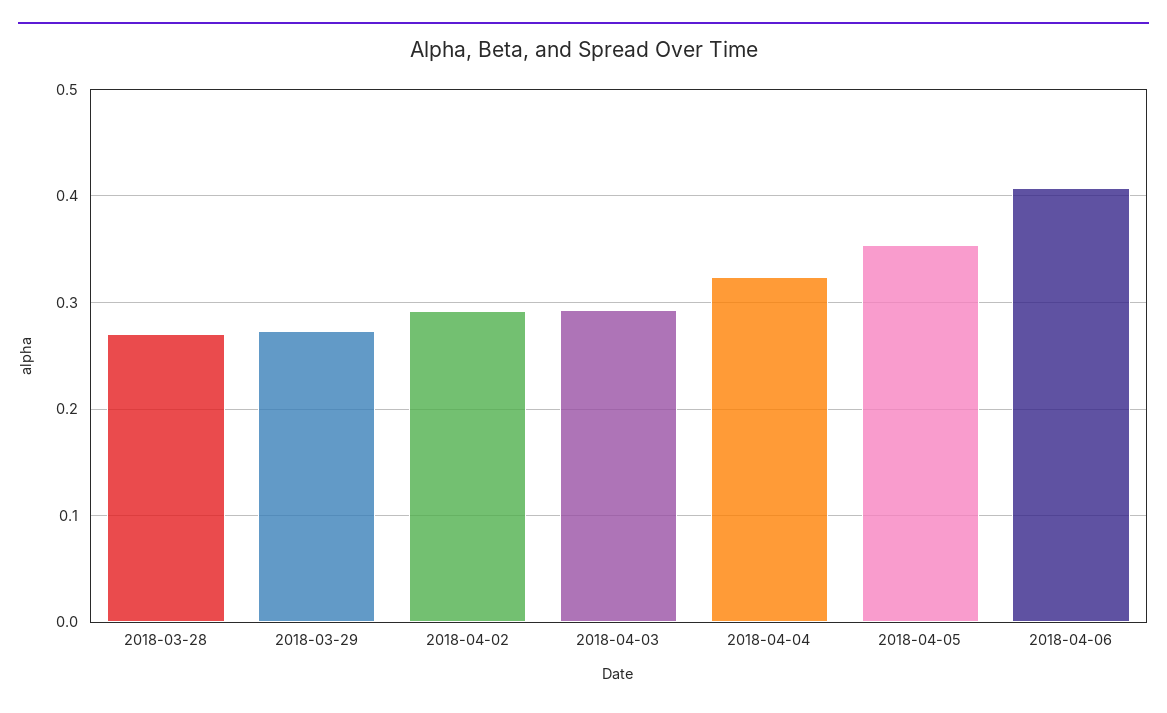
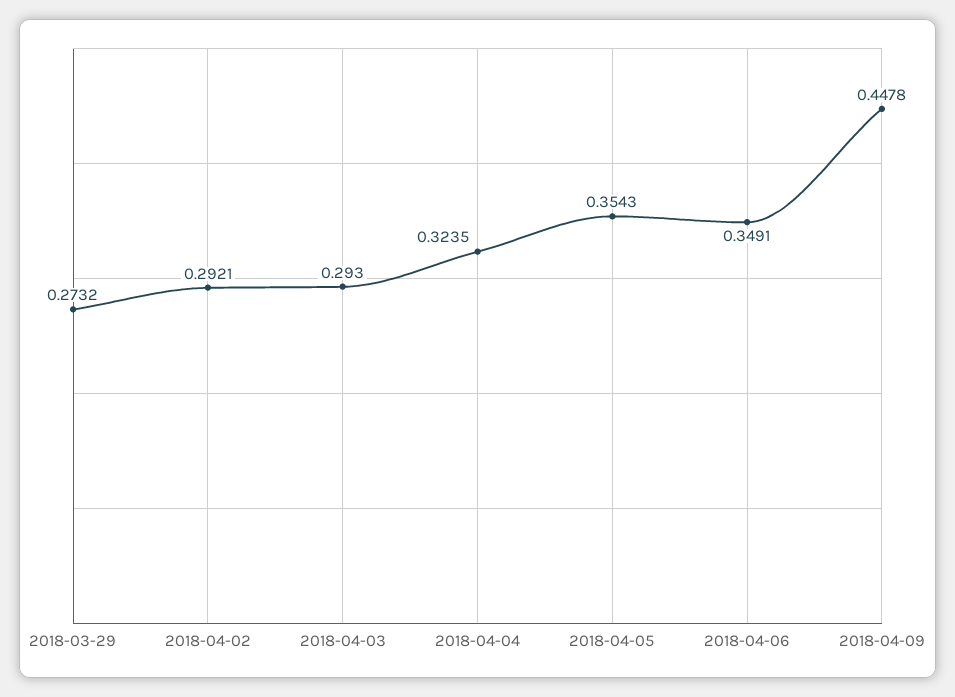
2018-03-28: 0.27 -> none
2018-04-06: 0.41 -> 0.3491
2018-04-09: none -> 0.4478

